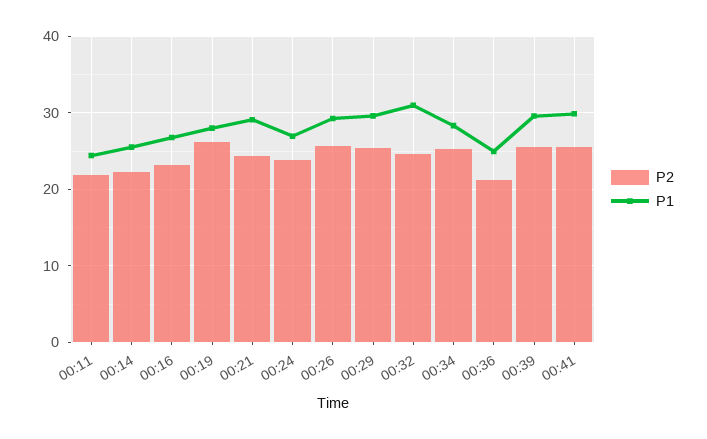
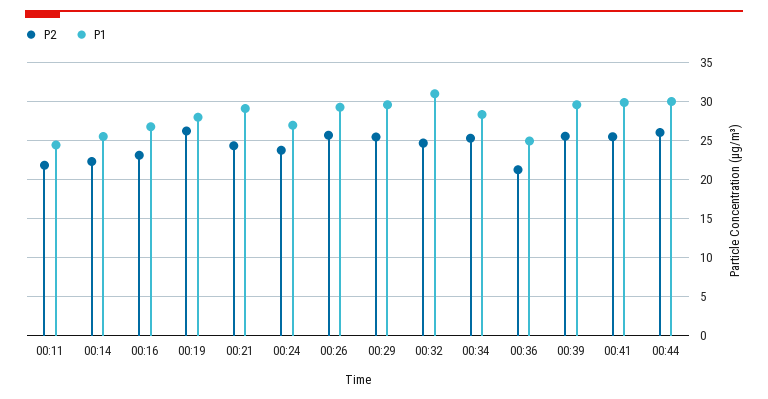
P2, 00:44: none -> 26
P1, 00:44: none -> 30

